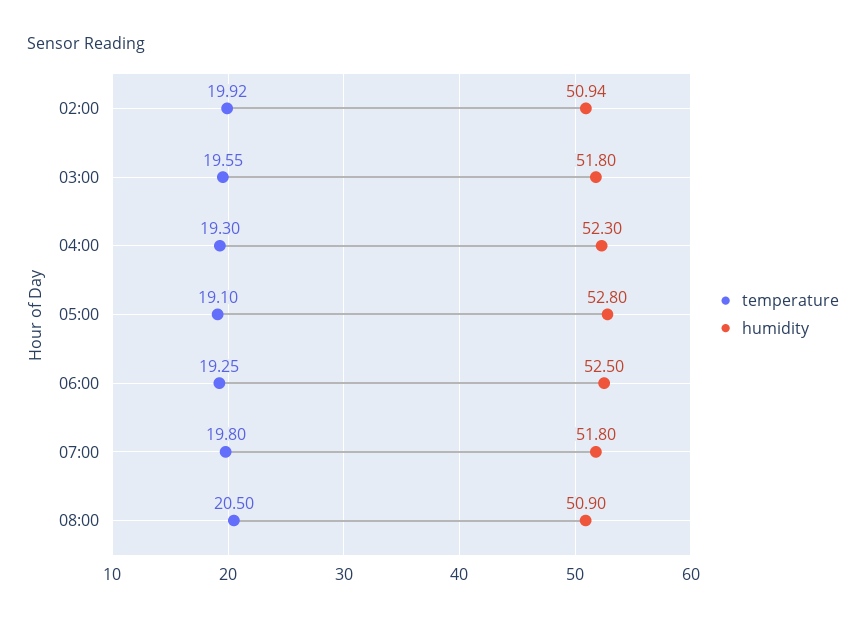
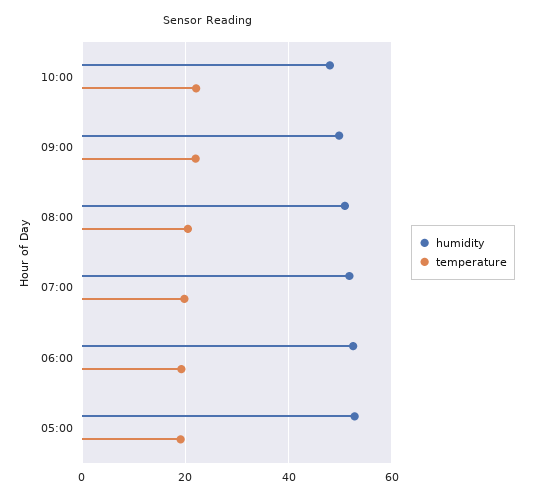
temperature, 02:00: 19.92 -> none
humidity, 02:00: 50.94 -> none
temperature, 03:00: 19.55 -> none
humidity, 03:00: 51.8 -> none
temperature, 04:00: 19.3 -> none
humidity, 04:00: 52.3 -> none
humidity, 10:00: none -> 48
temperature, 10:00: none -> 22
humidity, 09:00: none -> 50
temperature, 09:00: none -> 22

